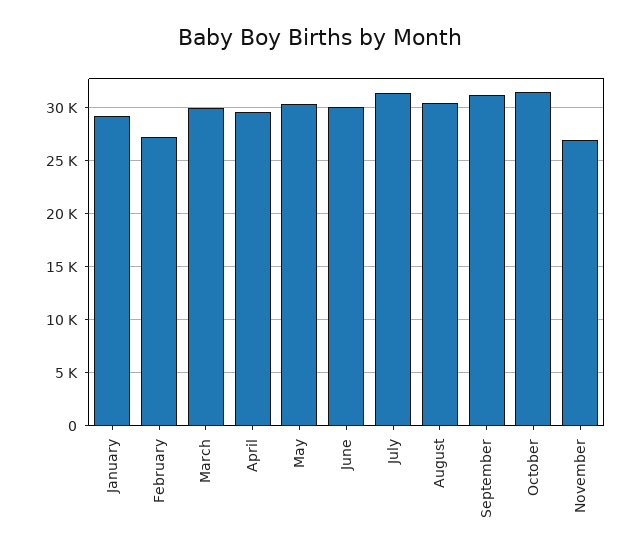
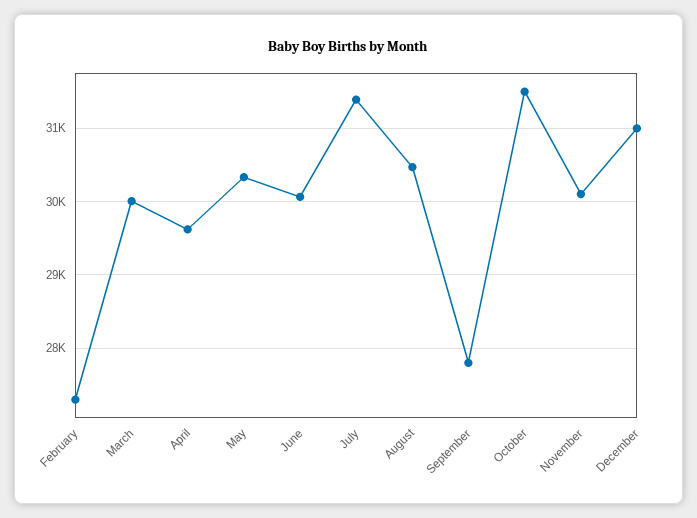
January: 29000 -> none
September: 31000 -> 27800
November: 27000 -> 30100
December: none -> 31000

